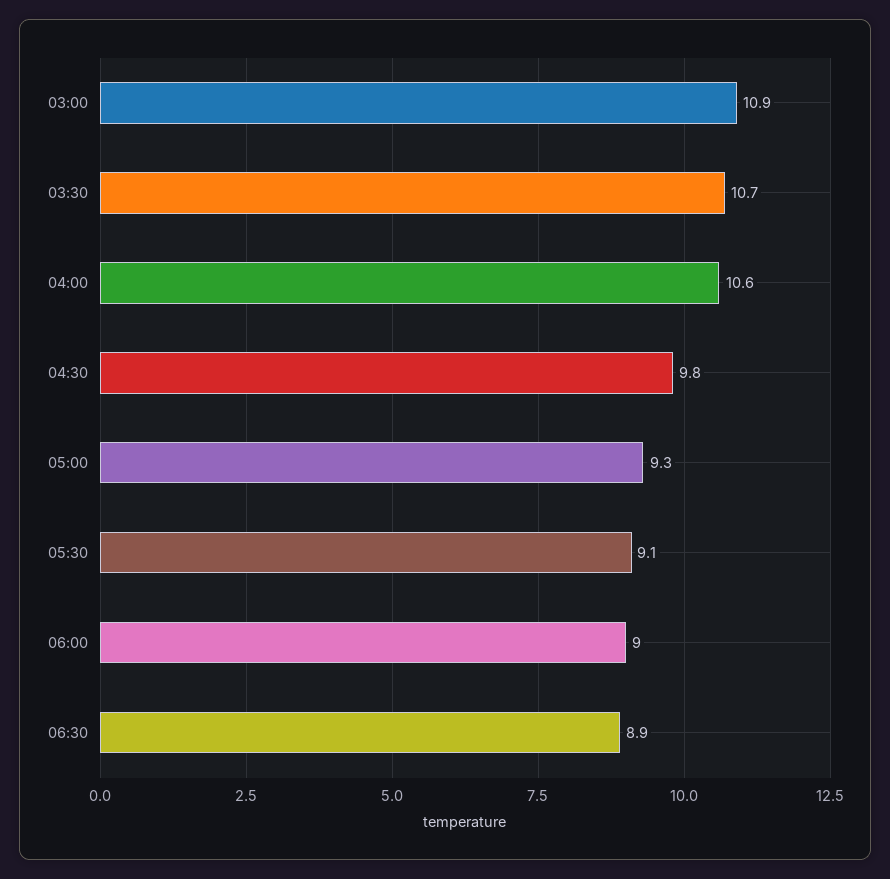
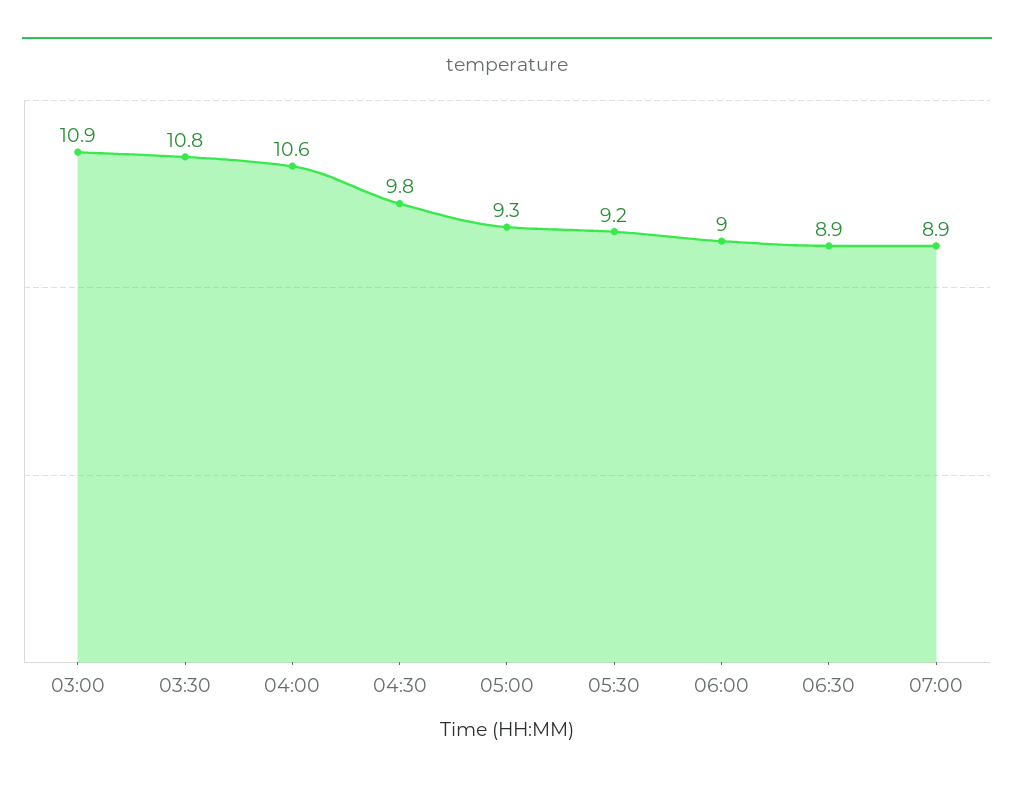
03:30: 10.7 -> 10.8
05:30: 9.1 -> 9.2
07:00: none -> 8.9

